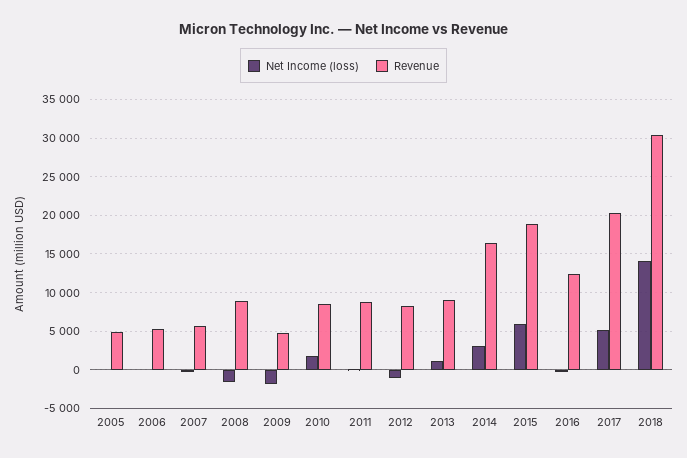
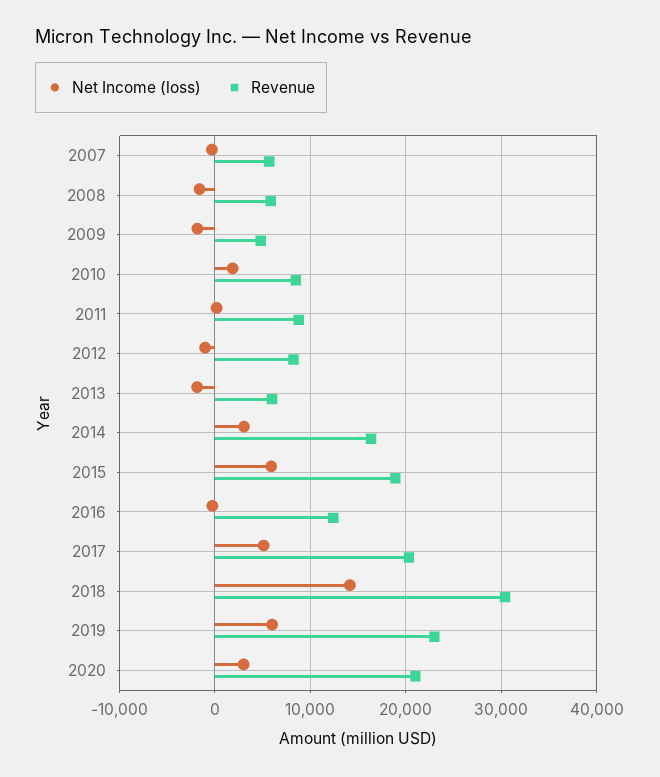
Net Income (loss), 2005: 0 -> none
Revenue, 2005: 5000 -> none
Net Income (loss), 2006: 0 -> none
Revenue, 2006: 5000 -> none
Revenue, 2008: 9000 -> 6000
Net Income (loss), 2013: 1000 -> -2000
Revenue, 2013: 9000 -> 6000
Net Income (loss), 2019: none -> 6000
Revenue, 2019: none -> 23000
Net Income (loss), 2020: none -> 3000
Revenue, 2020: none -> 21000

